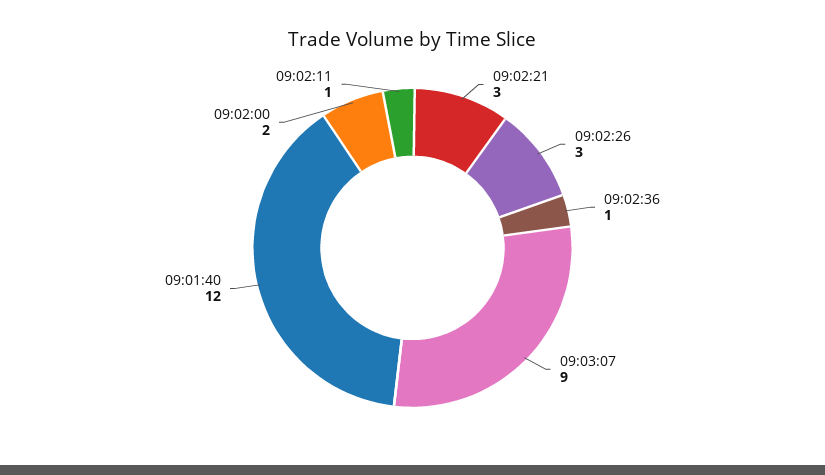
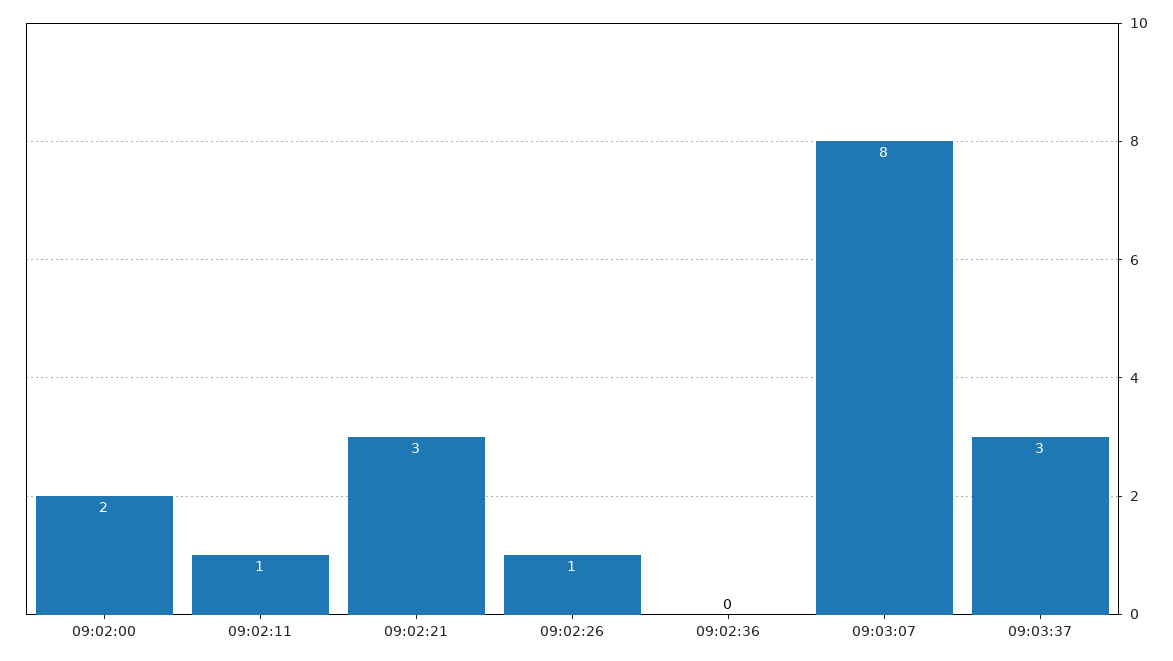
09:02:26: 3 -> 1
09:02:36: 1 -> 0
09:03:07: 9 -> 8
09:01:40: 12 -> none
09:03:37: none -> 3

